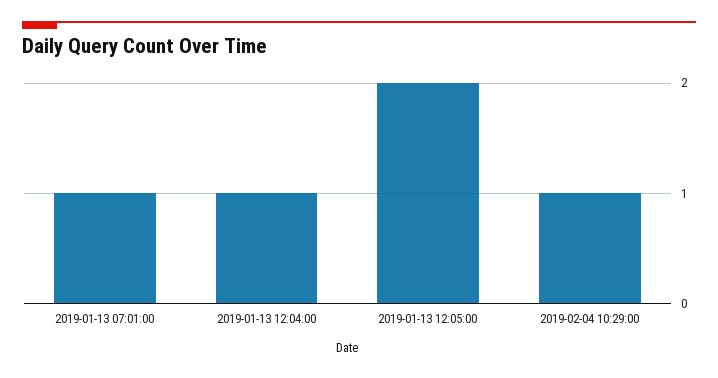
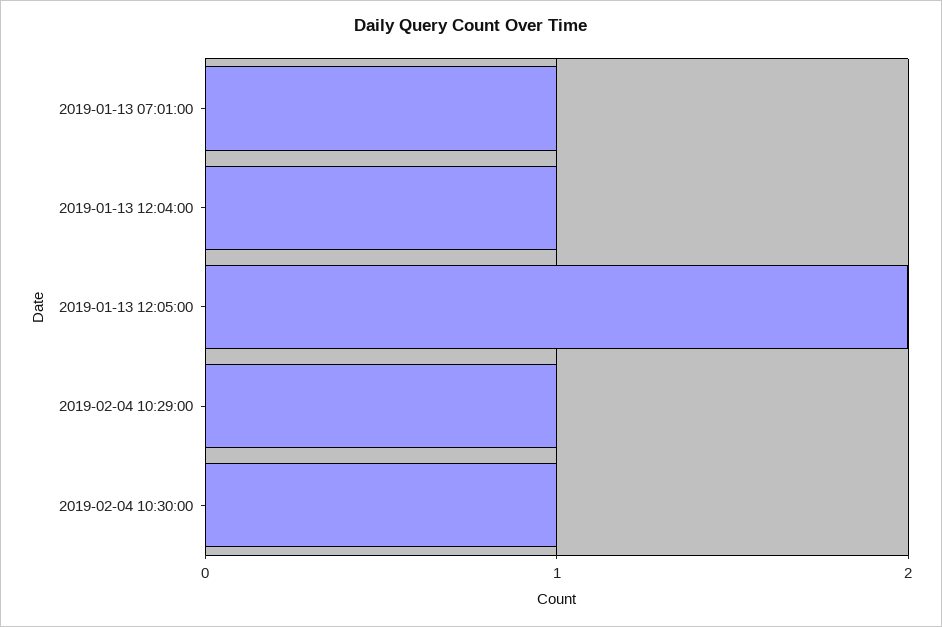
2019-02-04 10:30:00: none -> 1

